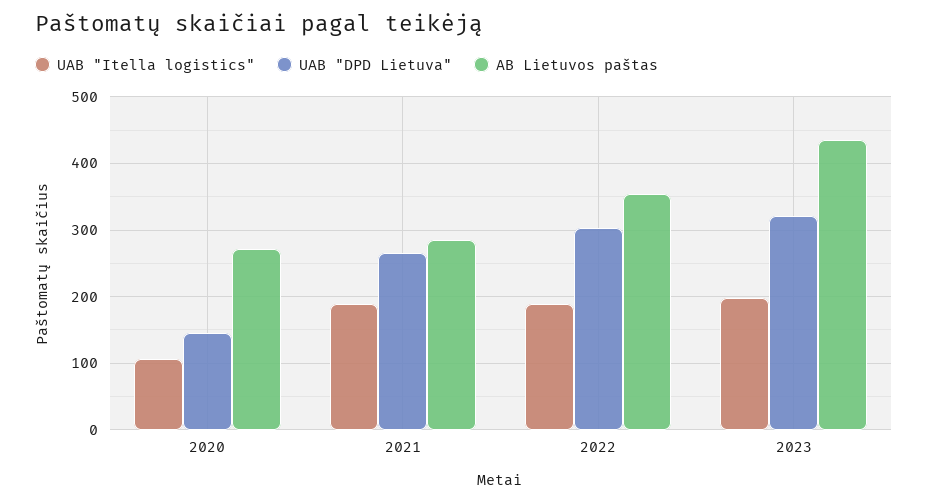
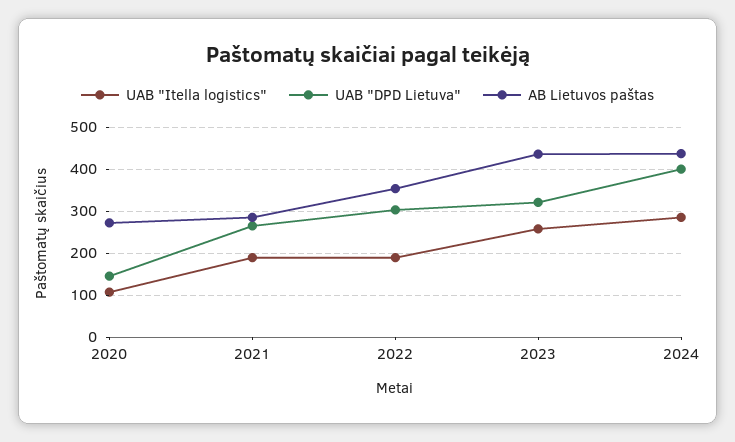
UAB "Itella logistics", 2023: 200 -> 260
UAB "Itella logistics", 2024: none -> 280
UAB "DPD Lietuva", 2024: none -> 400
AB Lietuvos paštas, 2024: none -> 440

